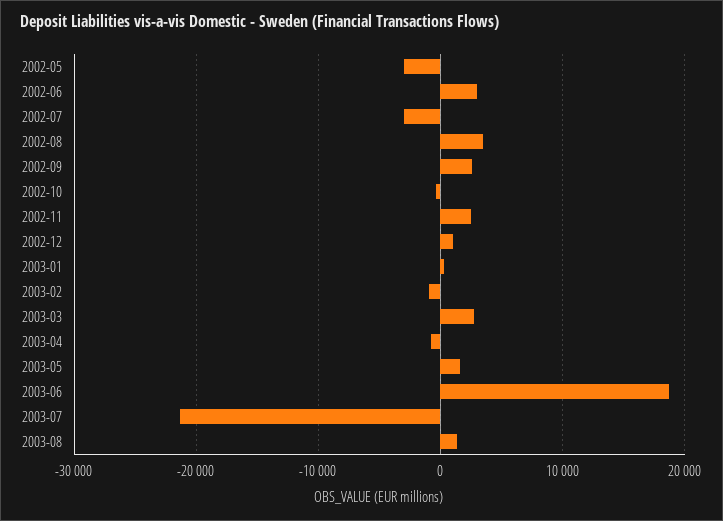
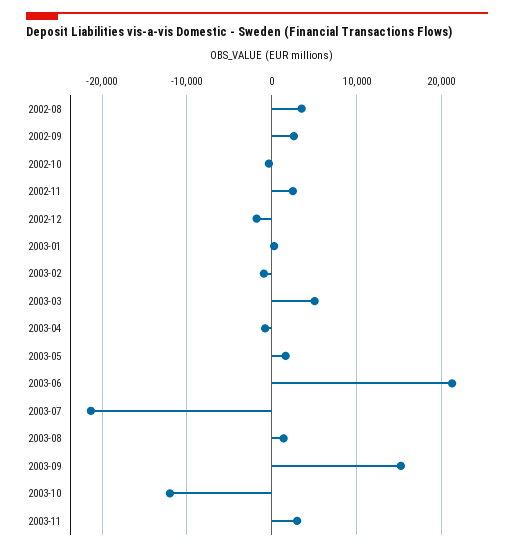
2002-05: -3000 -> none
2002-06: 3000 -> none
2002-07: -3000 -> none
2002-12: 1000 -> -2000
2003-03: 3000 -> 5000
2003-06: 19000 -> 21000
2003-09: none -> 15000
2003-10: none -> -12000
2003-11: none -> 3000

